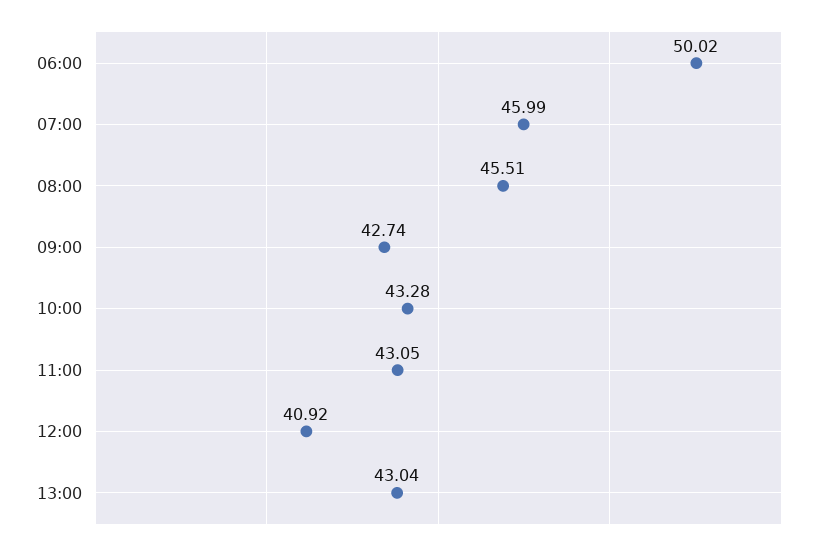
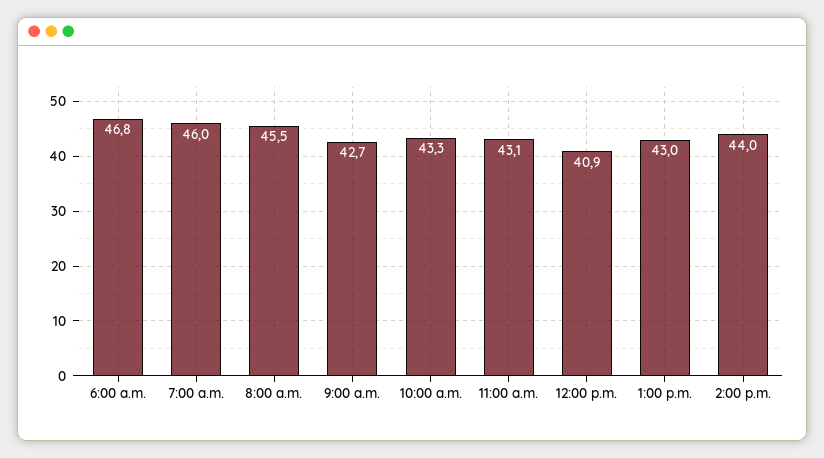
06:00: 50.02 -> 46.8
2:00 p.m.: none -> 44

